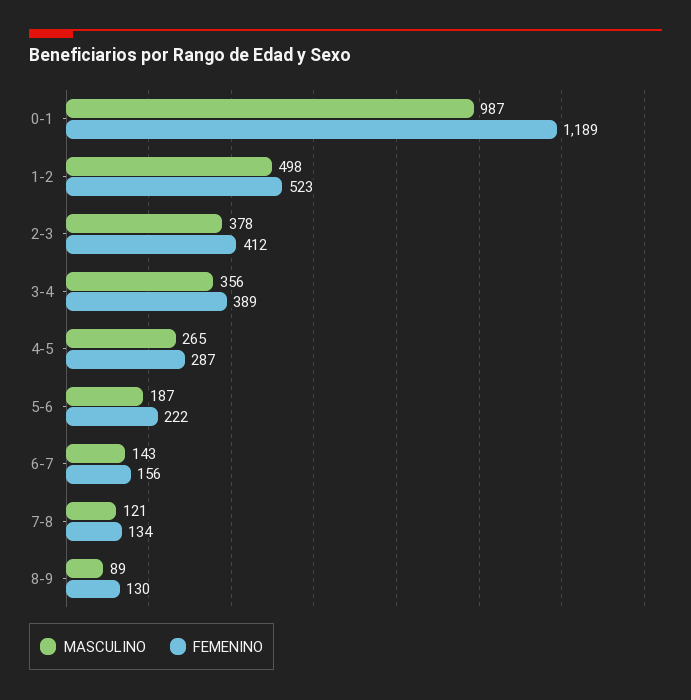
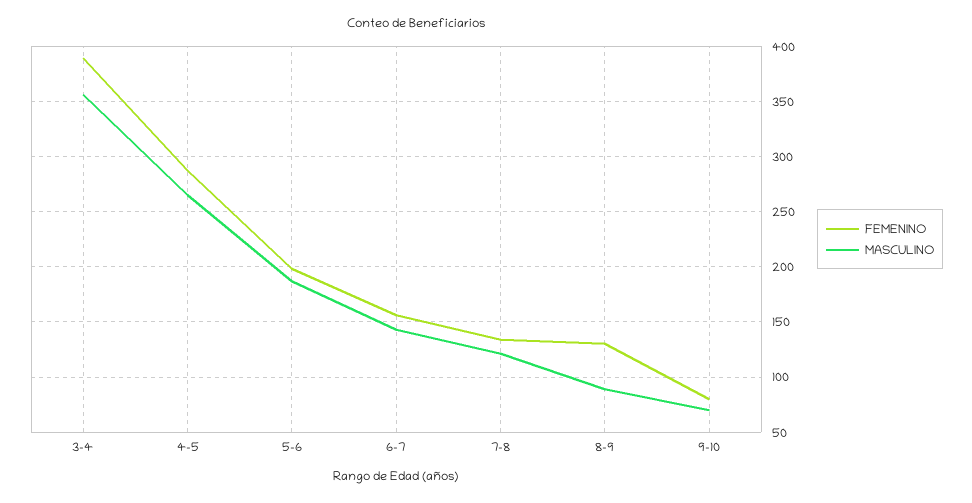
MASCULINO, 0-1: 987 -> none
FEMENINO, 0-1: 1189 -> none
MASCULINO, 1-2: 498 -> none
FEMENINO, 1-2: 523 -> none
MASCULINO, 2-3: 378 -> none
FEMENINO, 2-3: 412 -> none
FEMENINO, 5-6: 222 -> 200
FEMENINO, 9-10: none -> 80
MASCULINO, 9-10: none -> 70

